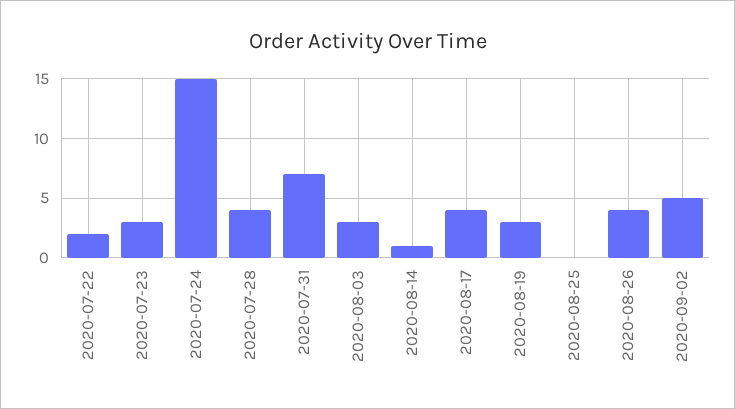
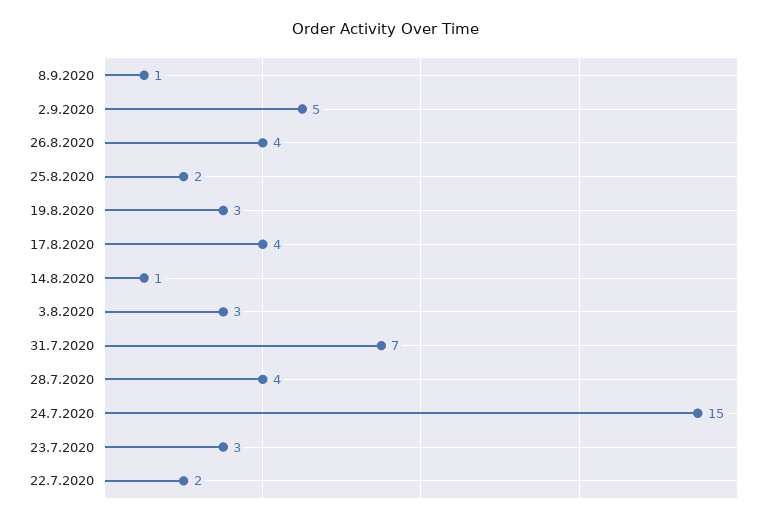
2020-08-25: 0 -> 2
8.9.2020: none -> 1

